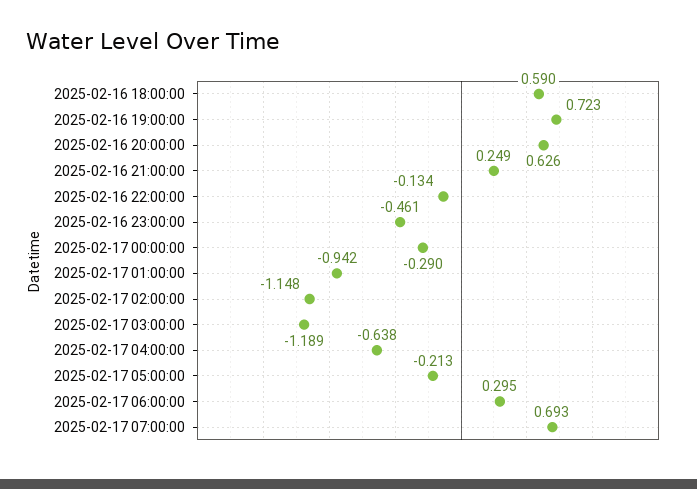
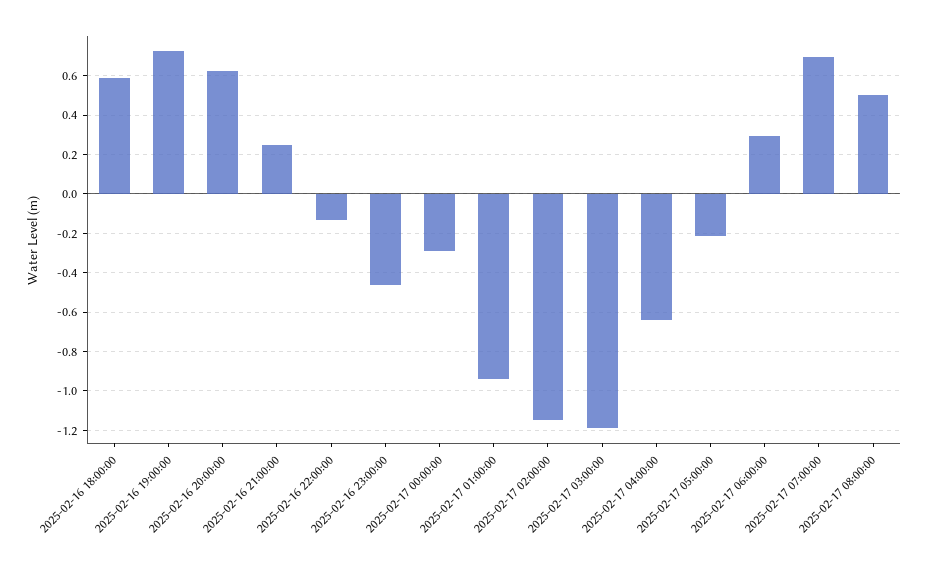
2025-02-17 08:00:00: none -> 0.5

